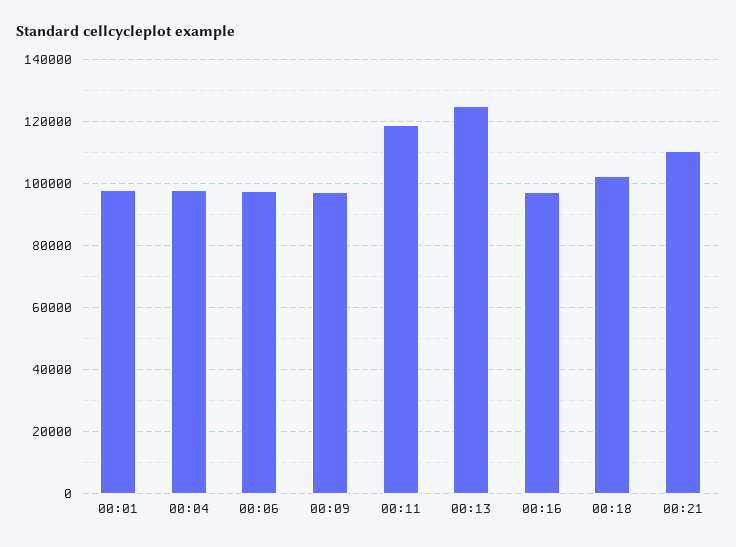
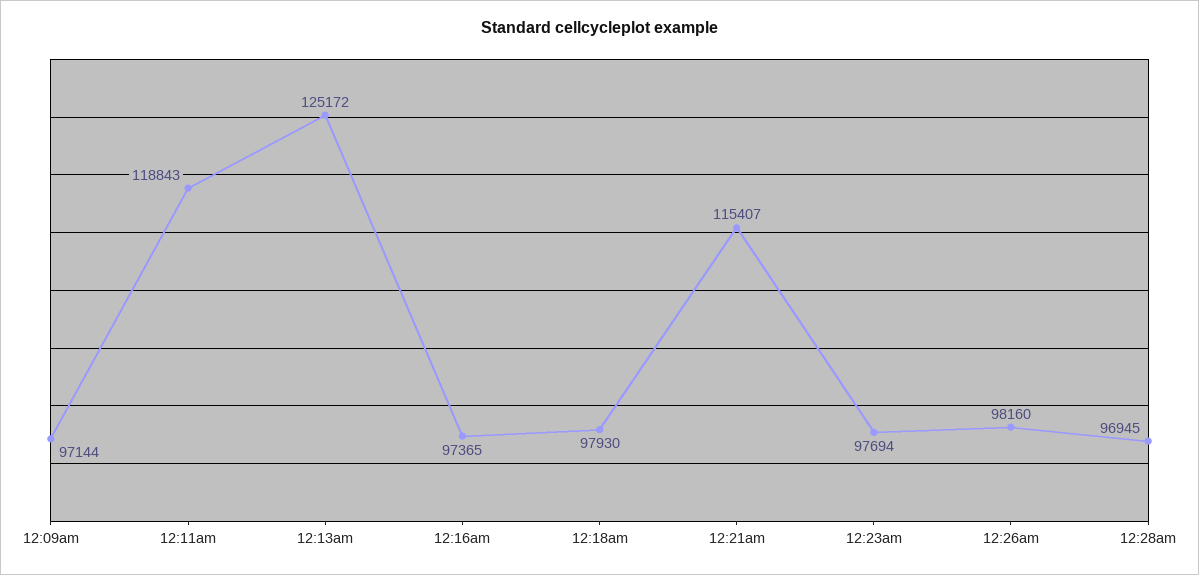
00:01: 98000 -> none
00:04: 98000 -> none
00:06: 98000 -> none
00:18: 102000 -> 97930
00:21: 110000 -> 115407
12:23am: none -> 97694
12:26am: none -> 98160
12:28am: none -> 96945

